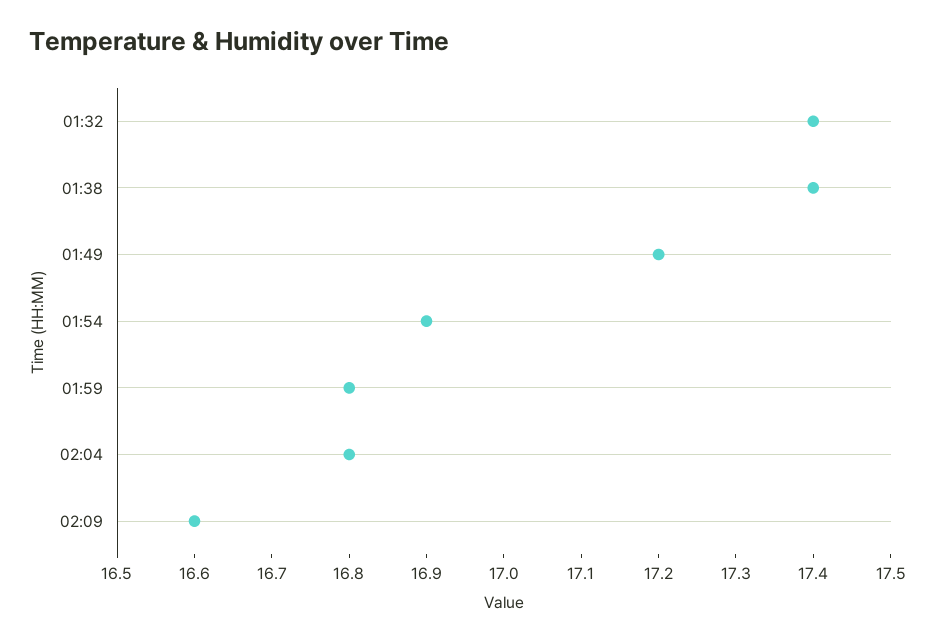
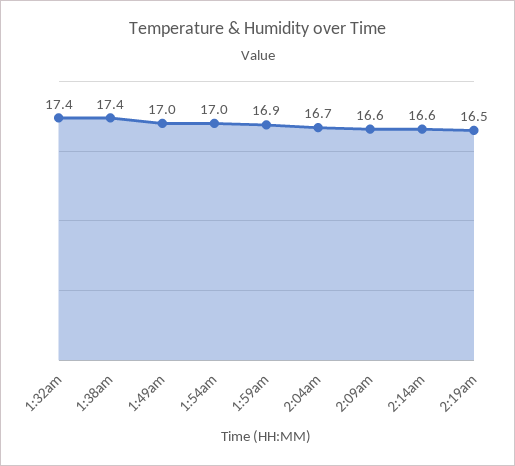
01:49: 17.2 -> 17
01:54: 16.9 -> 17
01:59: 16.8 -> 16.9
02:04: 16.8 -> 16.7
2:14am: none -> 16.6
2:19am: none -> 16.5

